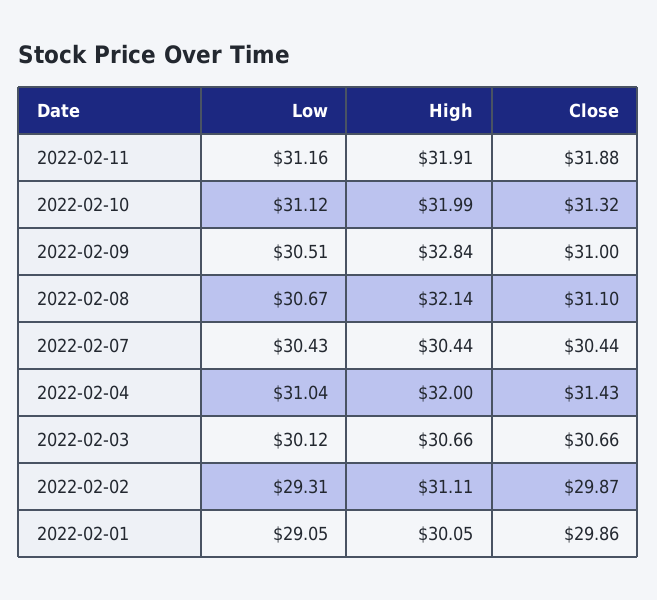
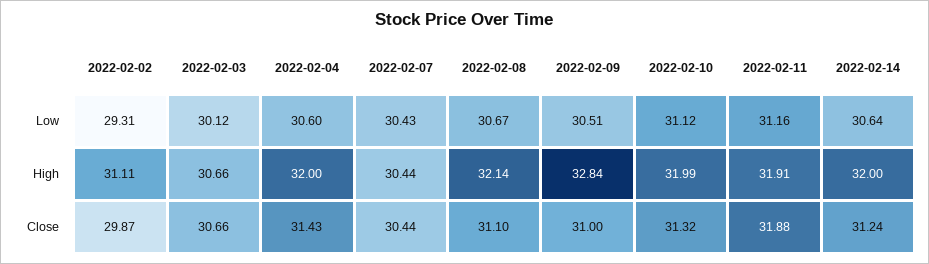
Low, 2022-02-04: 31.04 -> 30.6
Low, 2022-02-01: 29.05 -> none
High, 2022-02-01: 30.05 -> none
Close, 2022-02-01: 29.86 -> none
Low, 2022-02-14: none -> 30.64
High, 2022-02-14: none -> 32
Close, 2022-02-14: none -> 31.24

